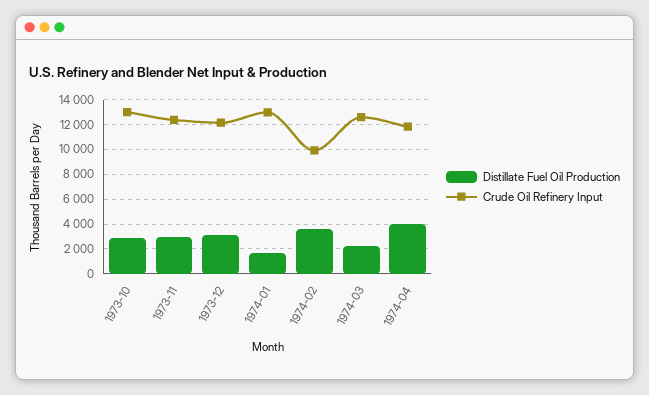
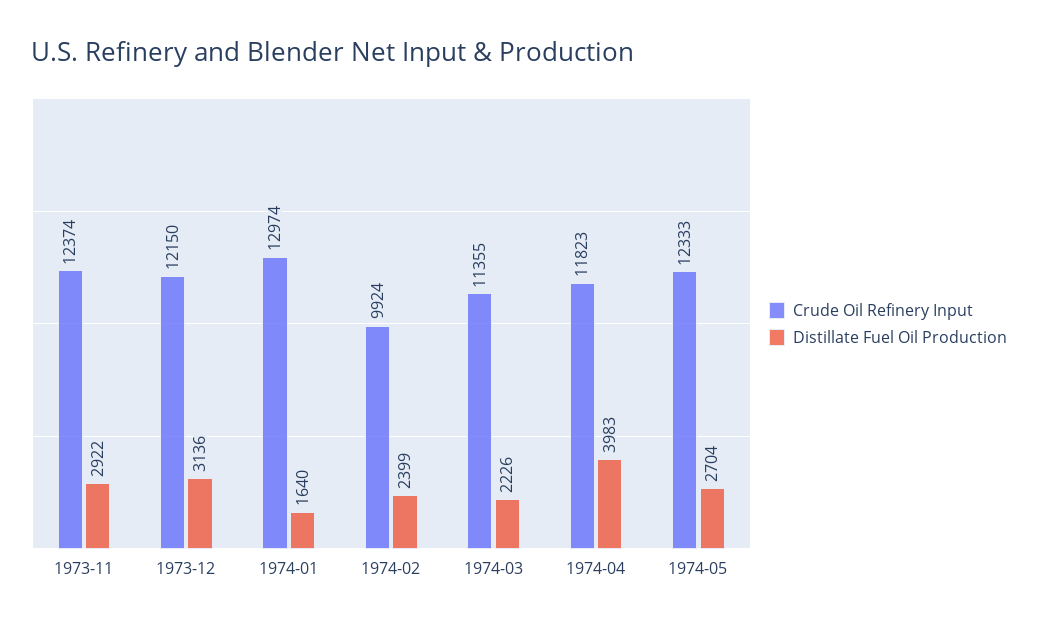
Distillate Fuel Oil Production, 1973-10: 3000 -> none
Crude Oil Refinery Input, 1973-10: 13000 -> none
Distillate Fuel Oil Production, 1974-02: 3500 -> 2399
Crude Oil Refinery Input, 1974-03: 12500 -> 11355
Crude Oil Refinery Input, 1974-05: none -> 12333
Distillate Fuel Oil Production, 1974-05: none -> 2704

